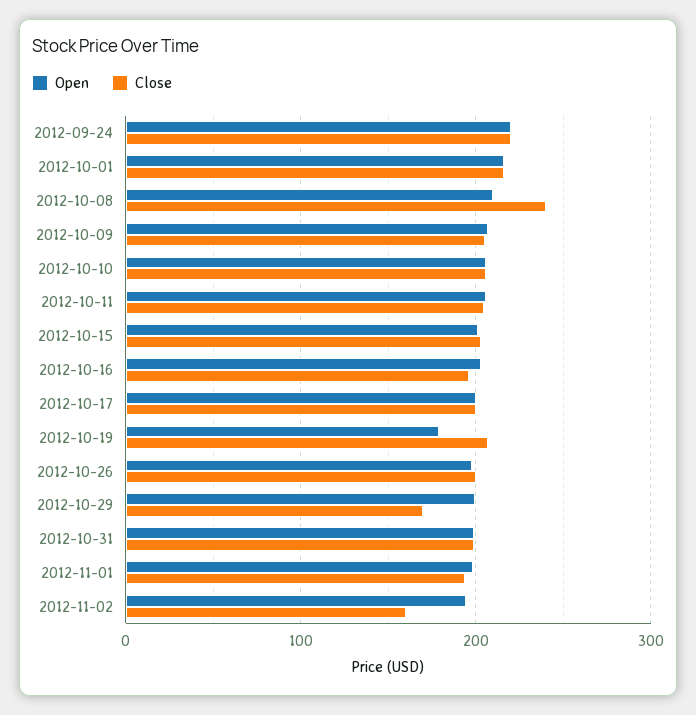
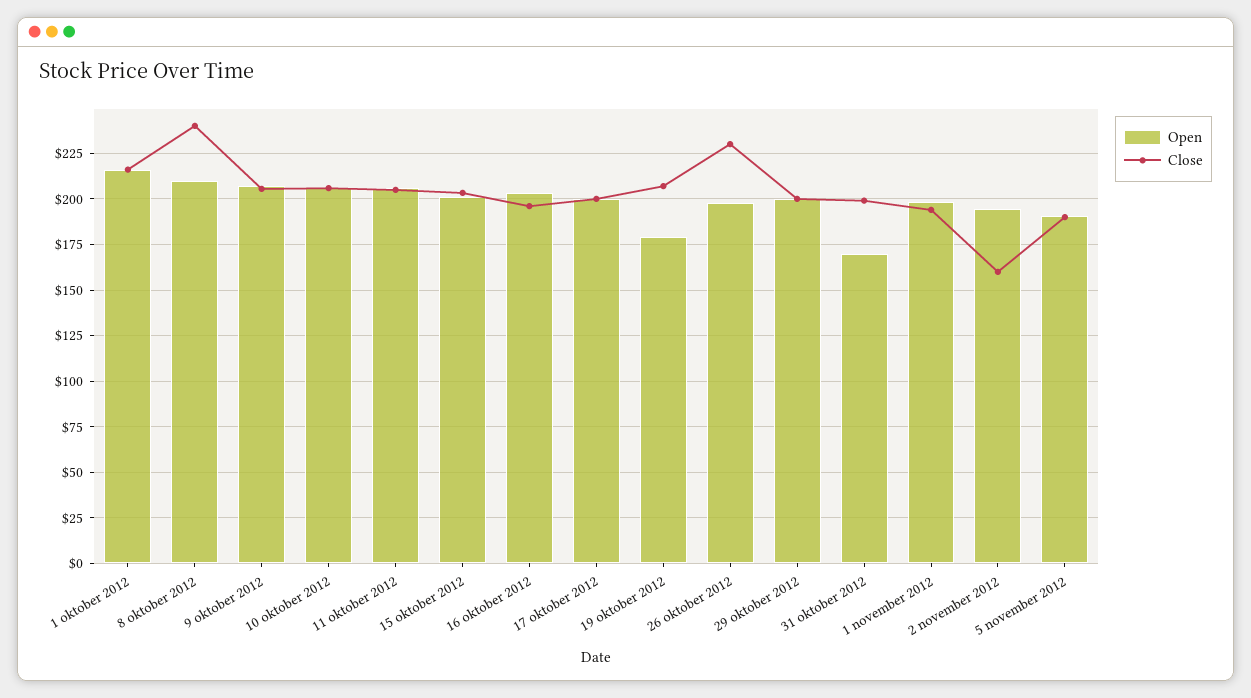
Open, 2012-09-24: 220 -> none
Close, 2012-09-24: 220 -> none
Close, 2012-10-26: 200 -> 230
Close, 2012-10-29: 170 -> 200
Open, 2012-10-31: 200 -> 170
Open, 5 november 2012: none -> 190
Close, 5 november 2012: none -> 190

